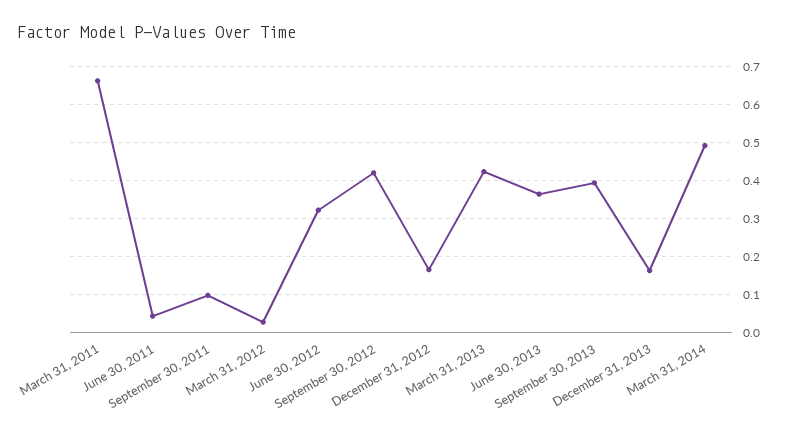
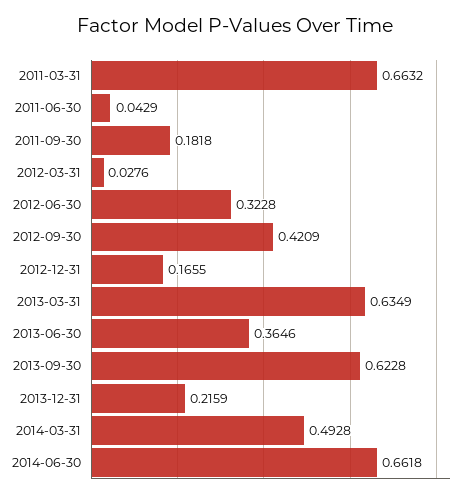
September 30, 2011: 0.1 -> 0.1818
March 31, 2013: 0.42 -> 0.6349
September 30, 2013: 0.4 -> 0.6228
December 31, 2013: 0.16 -> 0.2159
2014-06-30: none -> 0.6618

